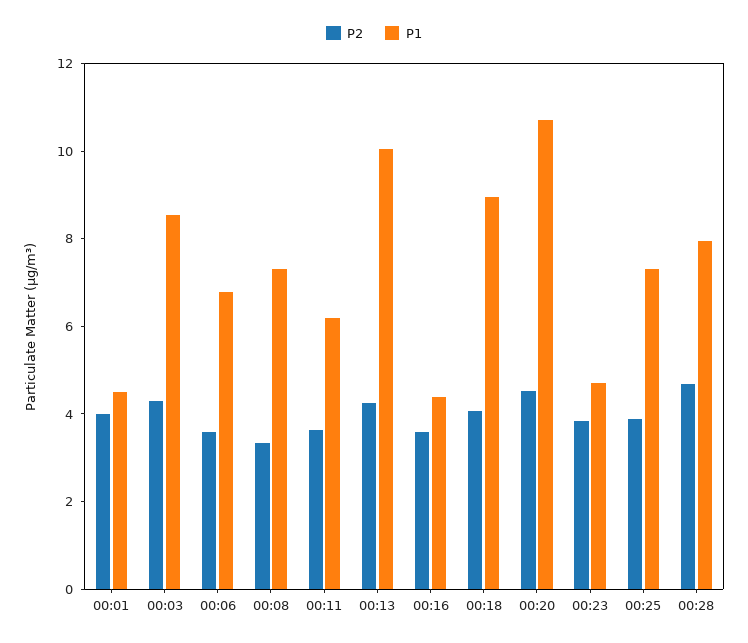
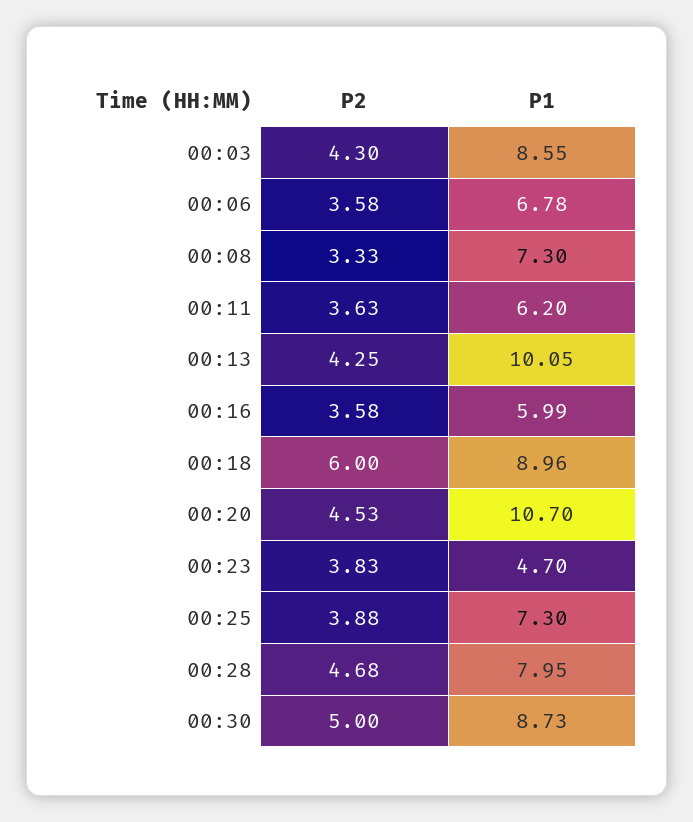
P2, 00:01: 4 -> none
P1, 00:01: 4.5 -> none
P1, 00:16: 4.5 -> 5.99
P2, 00:18: 4 -> 6
P2, 00:30: none -> 5
P1, 00:30: none -> 8.73

